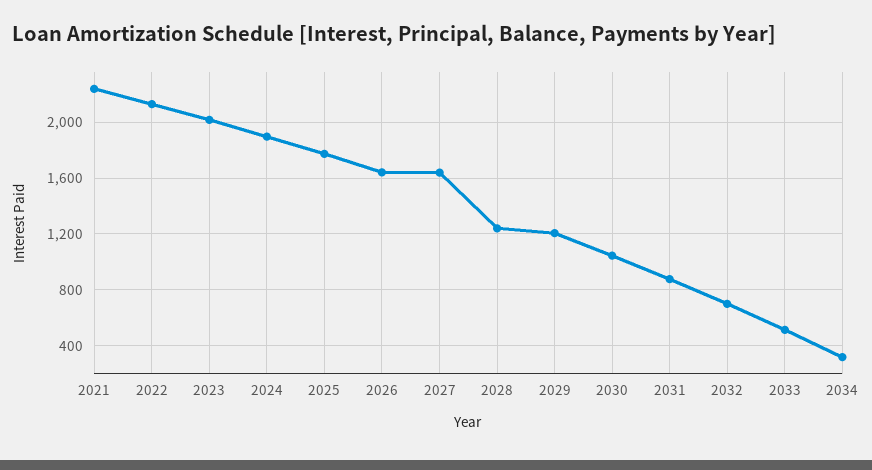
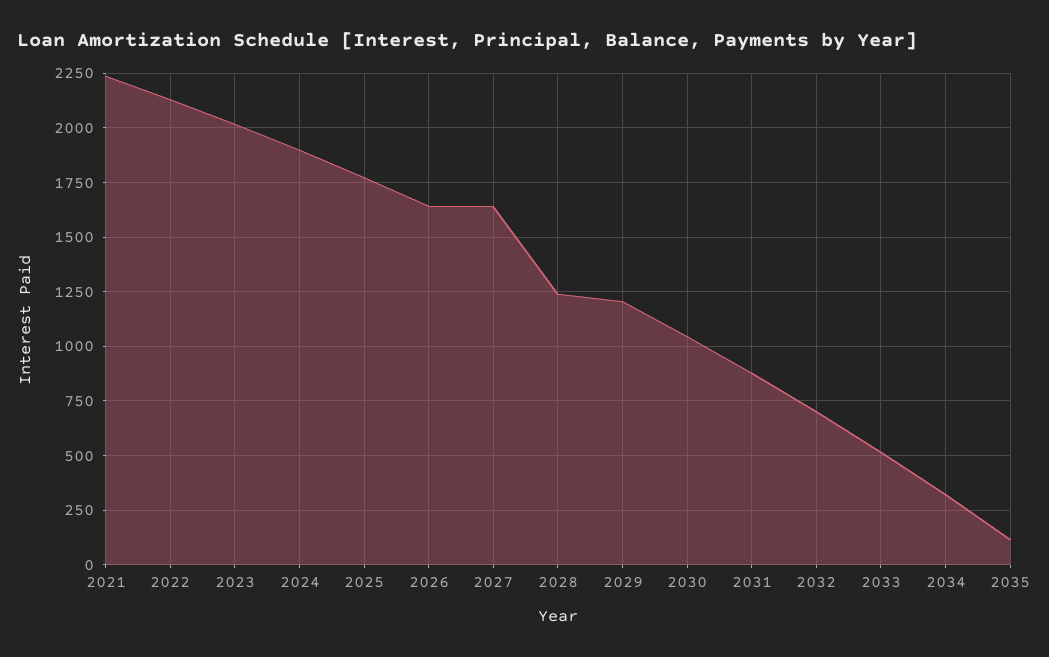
2035: none -> 100

